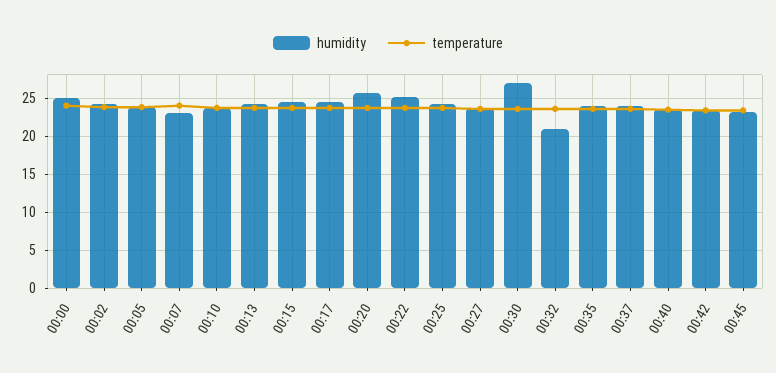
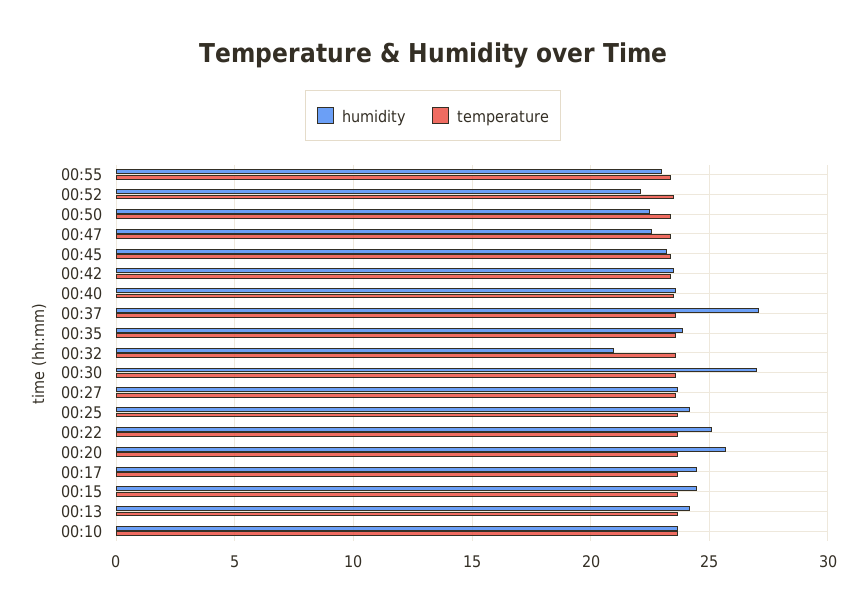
humidity, 00:00: 25 -> none
temperature, 00:00: 24 -> none
humidity, 00:02: 24 -> none
temperature, 00:02: 24 -> none
humidity, 00:05: 24 -> none
temperature, 00:05: 24 -> none
humidity, 00:07: 23 -> none
temperature, 00:07: 24 -> none
humidity, 00:37: 24 -> 27
humidity, 00:55: none -> 23
temperature, 00:55: none -> 23.5
humidity, 00:52: none -> 22
temperature, 00:52: none -> 23.5
humidity, 00:50: none -> 22.5
temperature, 00:50: none -> 23.5
humidity, 00:47: none -> 22.5
temperature, 00:47: none -> 23.5

